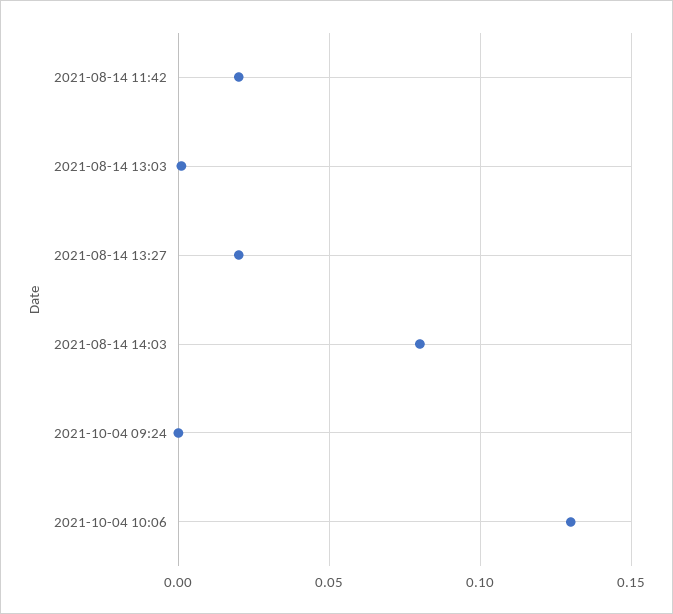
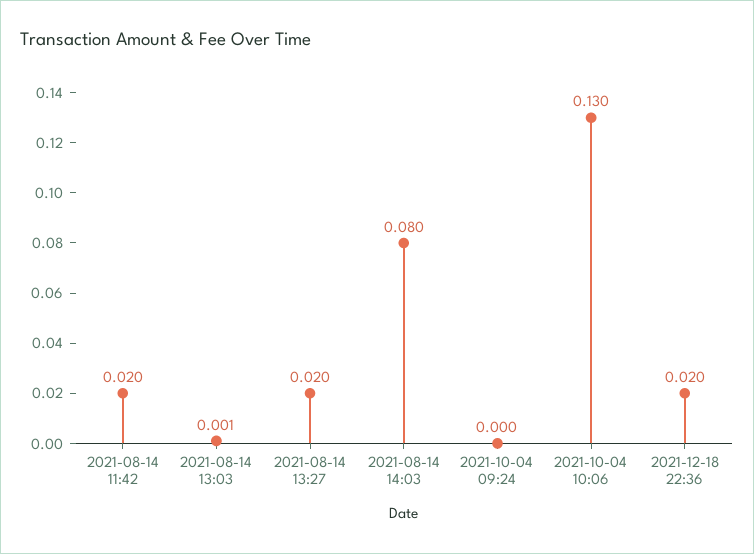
2021-12-18 22:36: none -> 0.02

